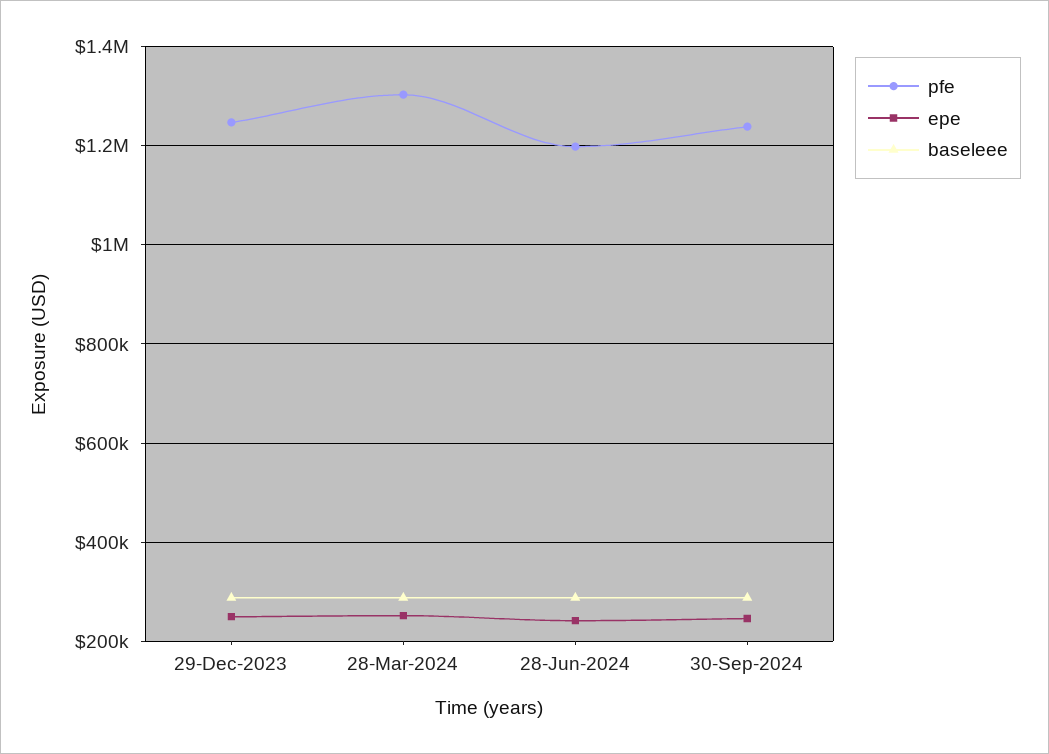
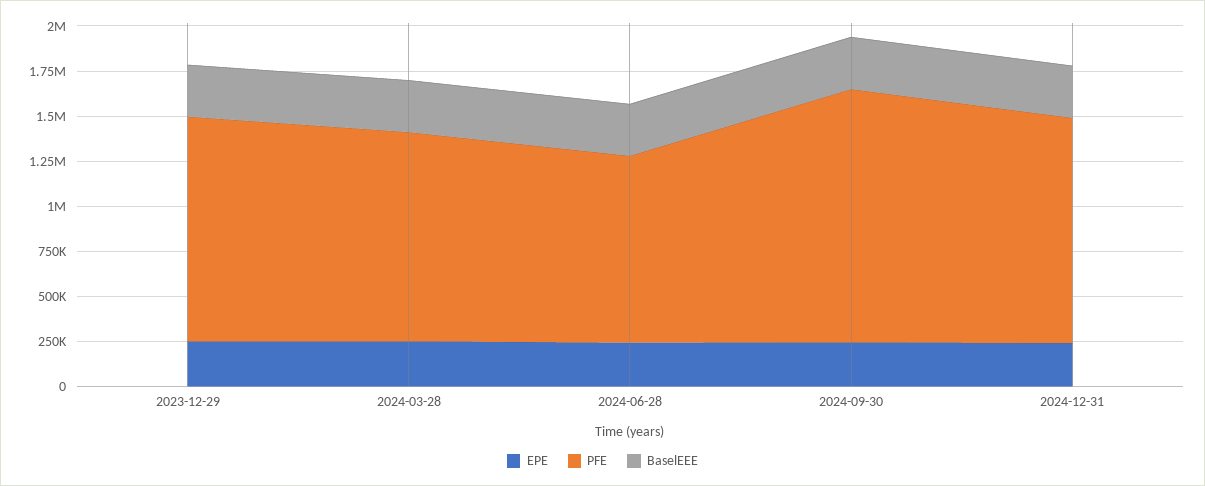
pfe, 28-Mar-2024: 1300000 -> 1150000
pfe, 28-Jun-2024: 1200000 -> 1050000
pfe, 30-Sep-2024: 1240000 -> 1400000
epe, 2024-12-31: none -> 250000
pfe, 2024-12-31: none -> 1250000
baseleee, 2024-12-31: none -> 300000

